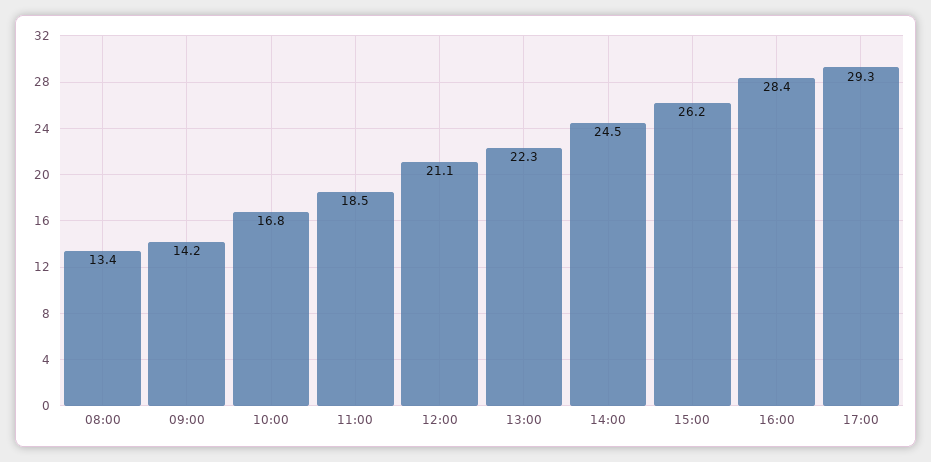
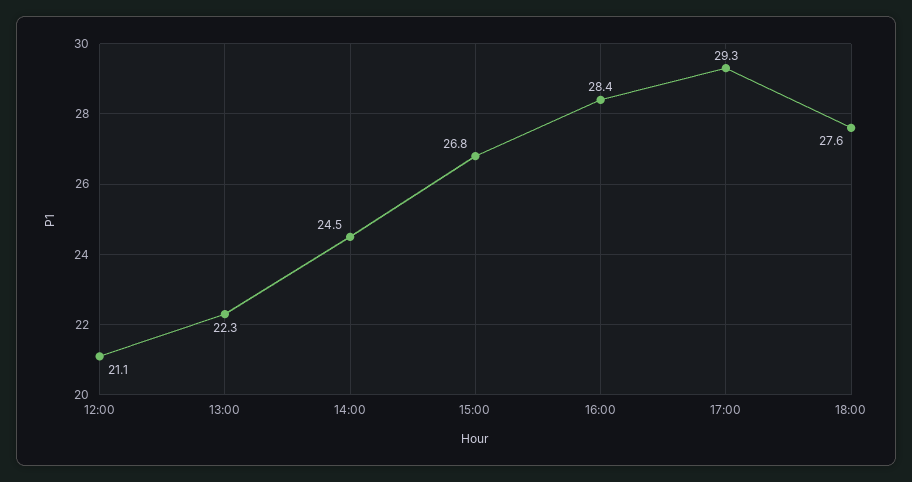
08:00: 13.4 -> none
09:00: 14.2 -> none
10:00: 16.8 -> none
11:00: 18.5 -> none
15:00: 26.2 -> 26.8
18:00: none -> 27.6

